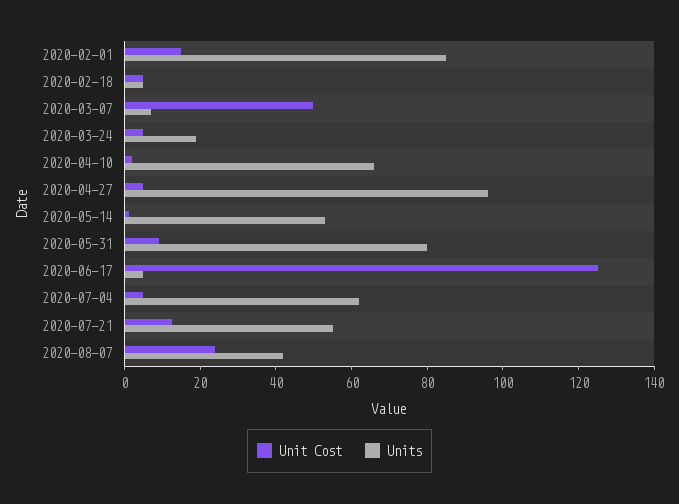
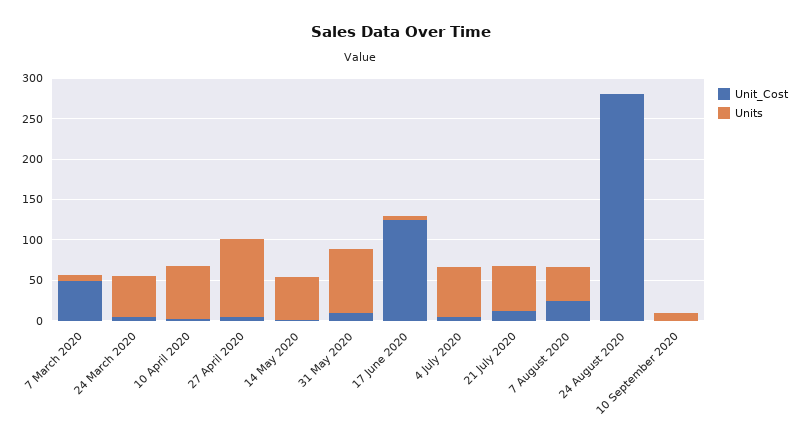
Unit Cost, 2020-02-01: 15 -> none
Units, 2020-02-01: 85 -> none
Unit Cost, 2020-02-18: 5 -> none
Units, 2020-02-18: 5 -> none
Units, 2020-03-24: 20 -> 50
Unit Cost, 24 August 2020: none -> 280
Units, 24 August 2020: none -> 0
Unit Cost, 10 September 2020: none -> 0
Units, 10 September 2020: none -> 10

